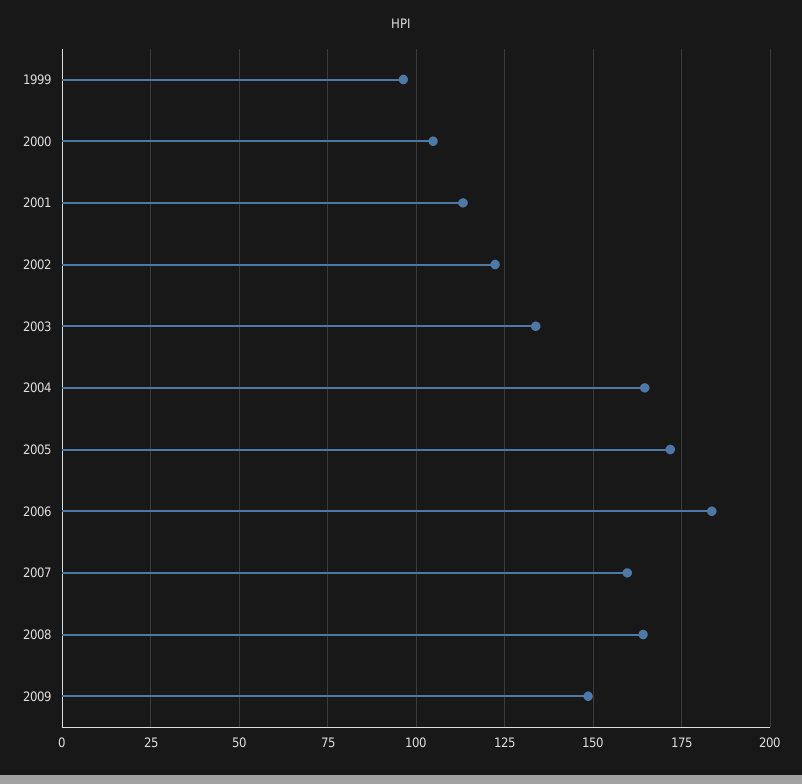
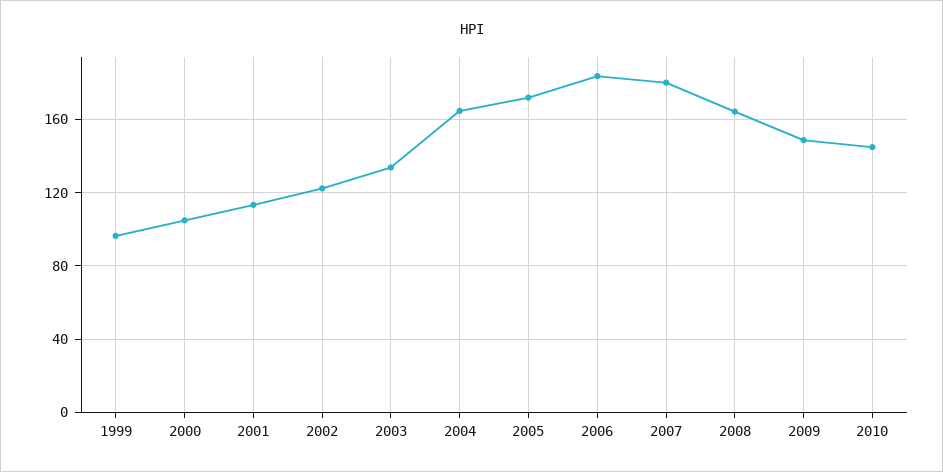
2007: 160 -> 180
2010: none -> 145

